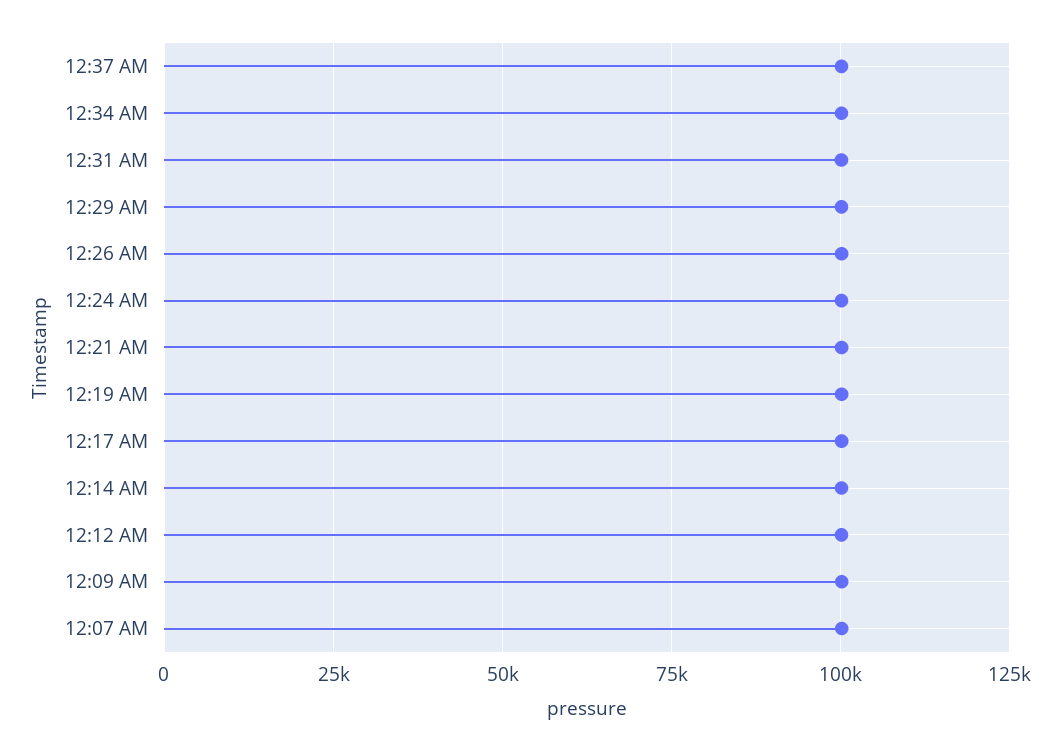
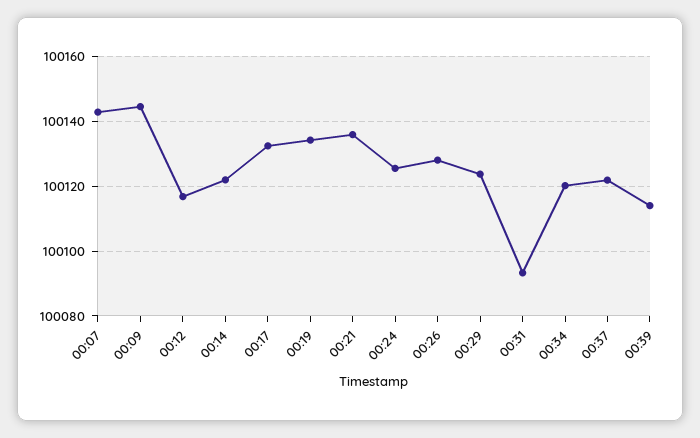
00:39: none -> 100114

